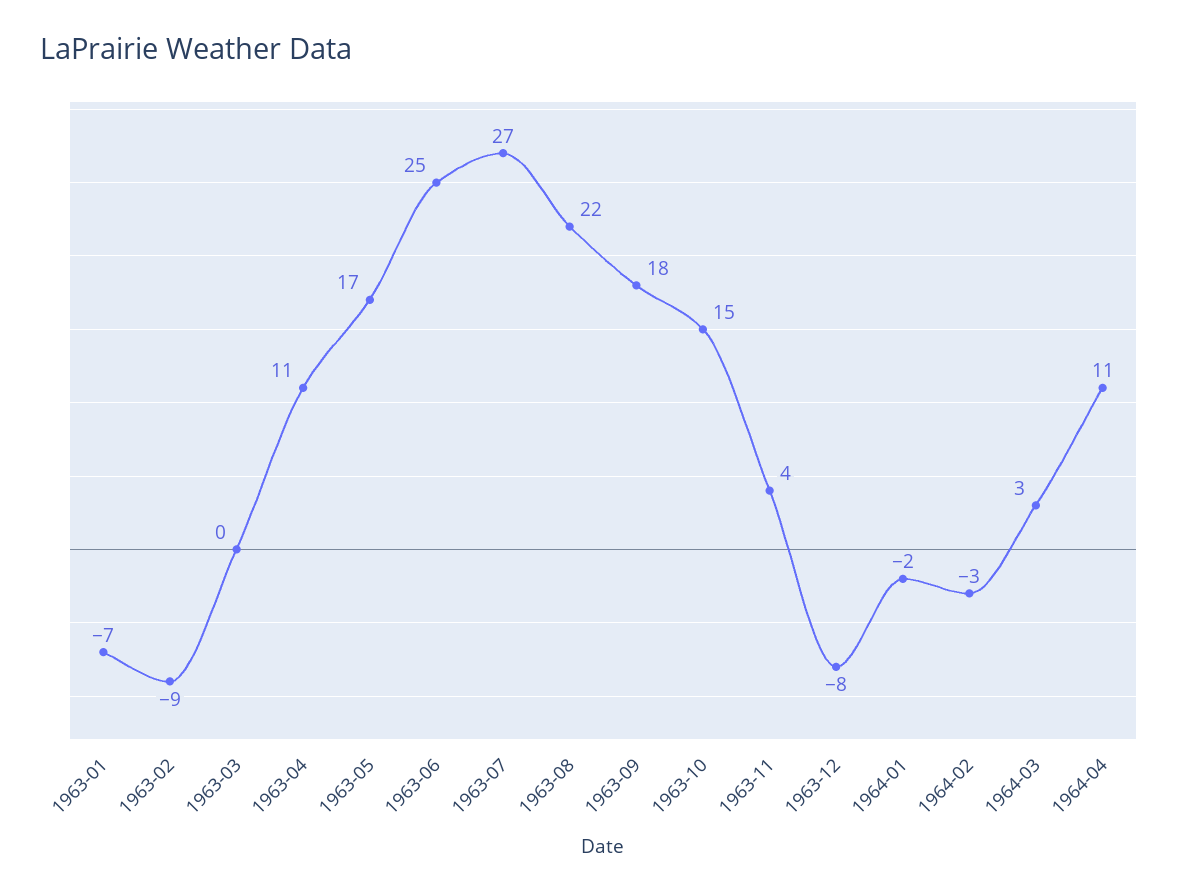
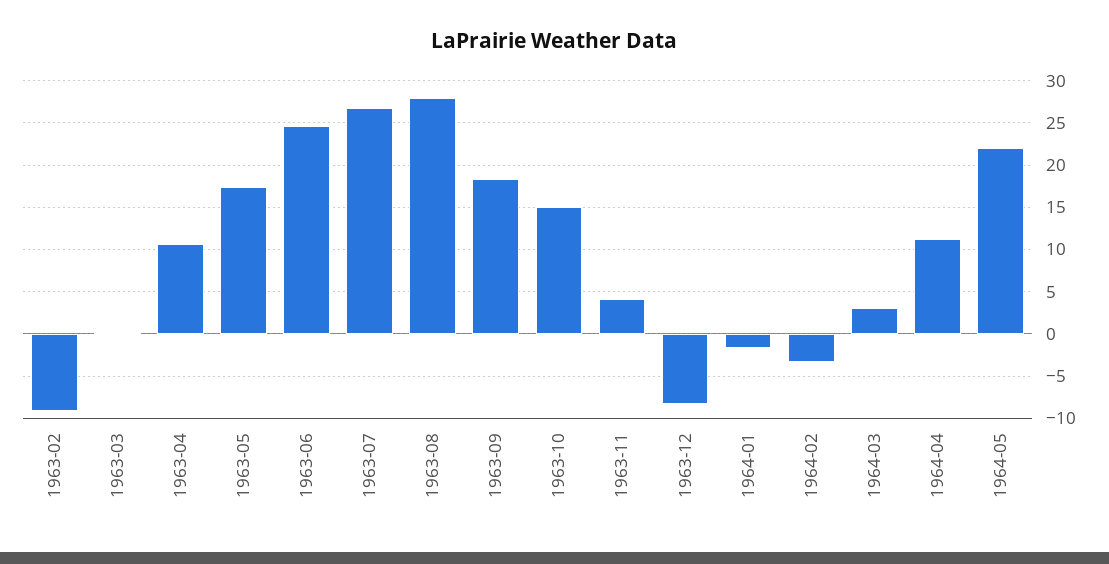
1963-01: -7 -> none
1963-08: 22 -> 28
1964-05: none -> 22

